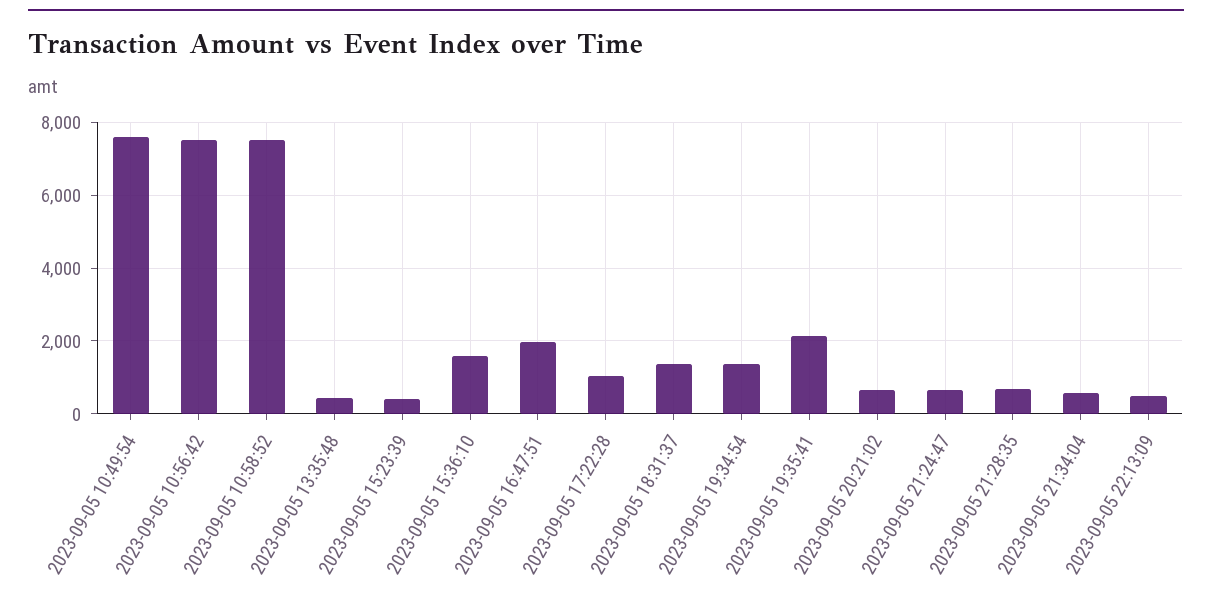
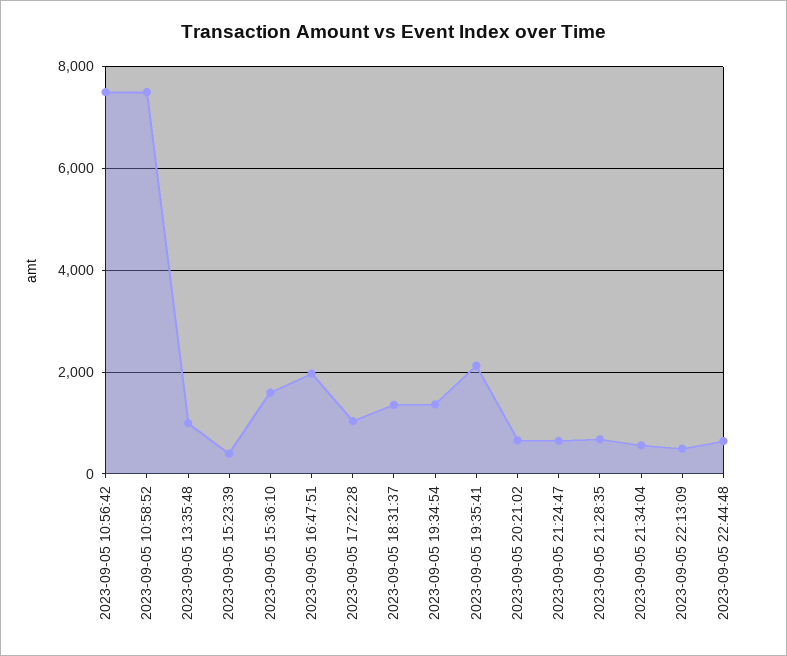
2023-09-05 10:49:54: 7600 -> none
2023-09-05 13:35:48: 400 -> 1000
2023-09-05 22:44:48: none -> 600

